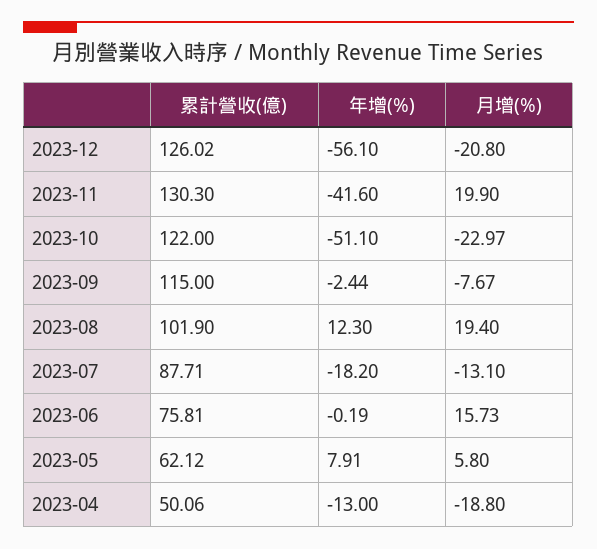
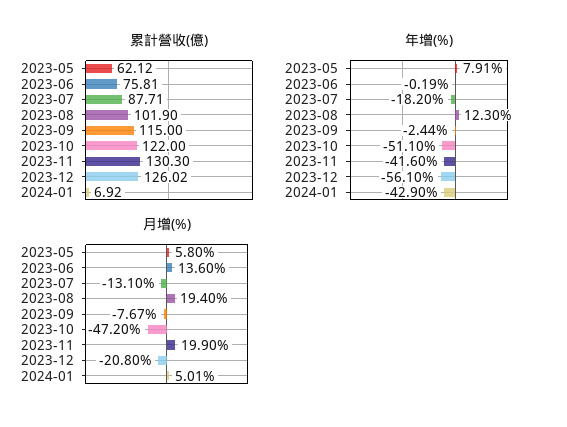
月增(%), 2023-10: -22.97 -> -47.2
月增(%), 2023-06: 15.73 -> 13.6
累計營收(億), 2023-04: 50.06 -> none
年增(%), 2023-04: -13 -> none
月增(%), 2023-04: -18.8 -> none
累計營收(億), 2024-01: none -> 6.92
年增(%), 2024-01: none -> -42.9
月增(%), 2024-01: none -> 5.01

